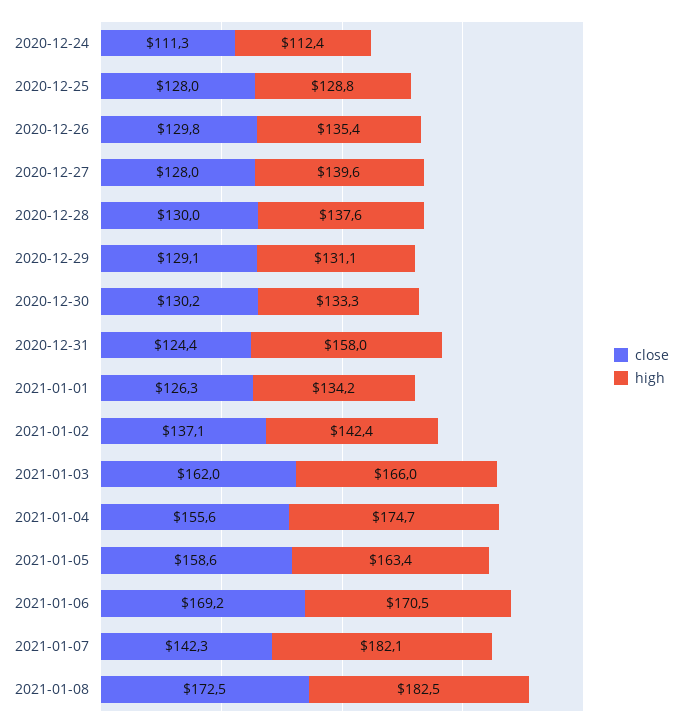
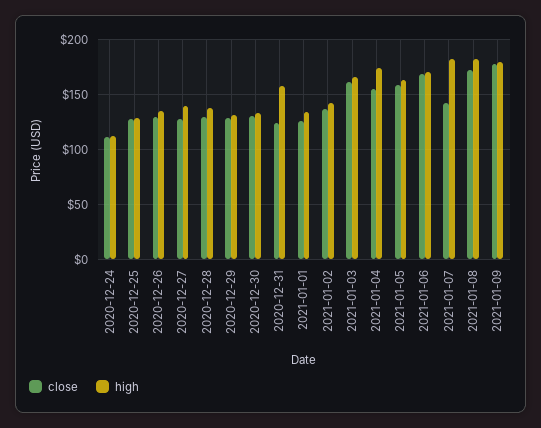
close, 2021-01-09: none -> 180
high, 2021-01-09: none -> 180

